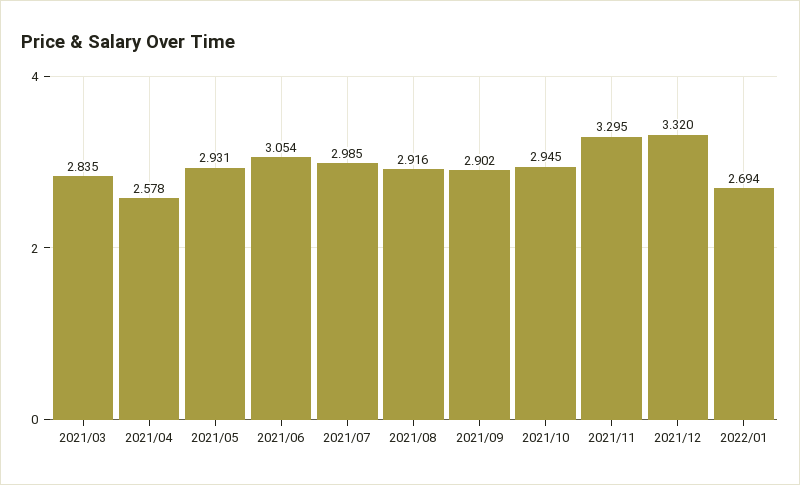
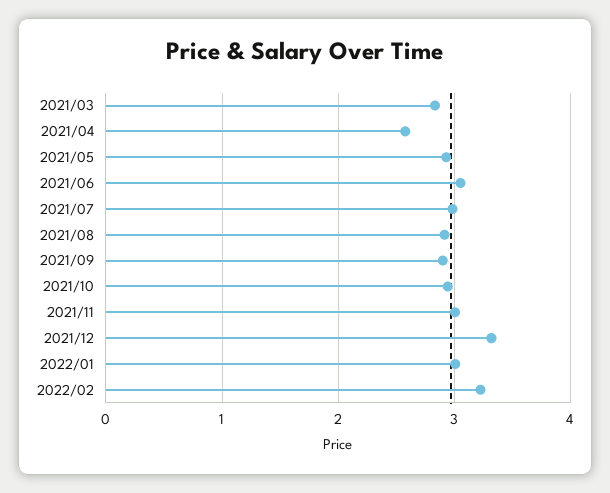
2021/11: 3.295 -> 3
2022/01: 2.694 -> 3
2022/02: none -> 3.2

